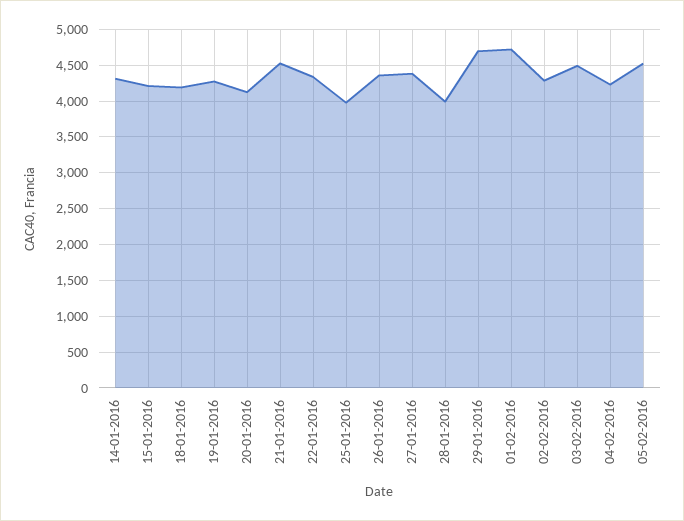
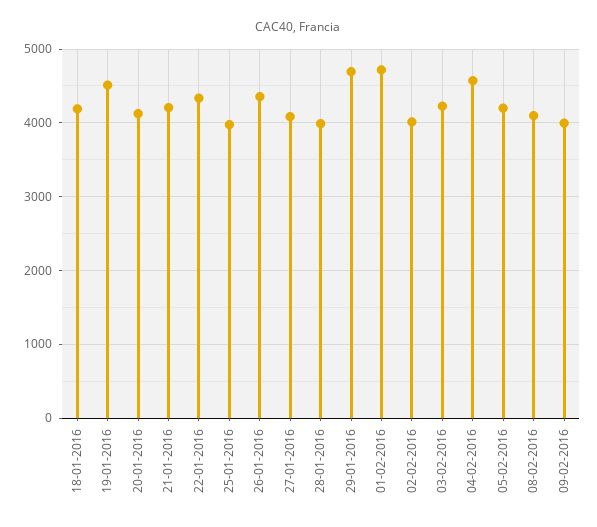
14-01-2016: 4300 -> none
15-01-2016: 4200 -> none
19-01-2016: 4300 -> 4500
21-01-2016: 4500 -> 4200
27-01-2016: 4400 -> 4100
02-02-2016: 4300 -> 4000
03-02-2016: 4500 -> 4200
04-02-2016: 4200 -> 4600
05-02-2016: 4500 -> 4200
08-02-2016: none -> 4100
09-02-2016: none -> 4000

